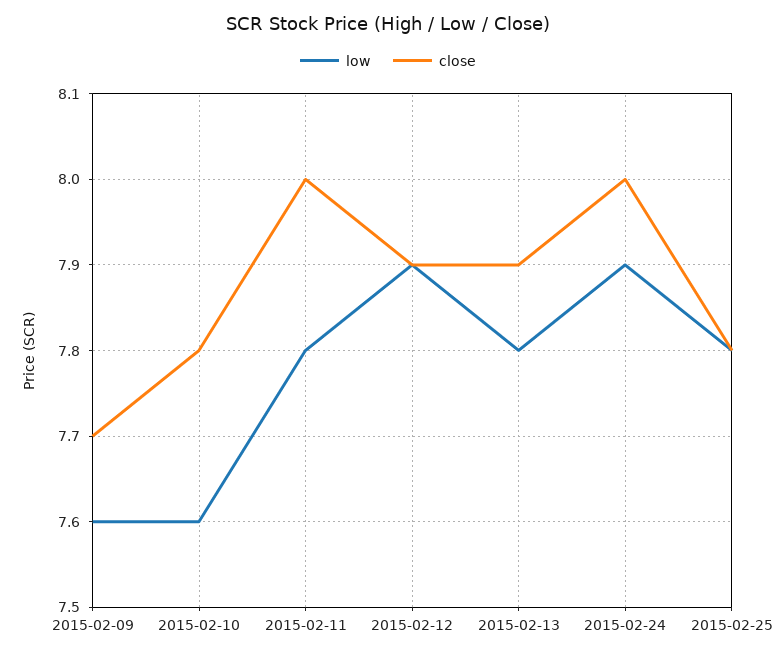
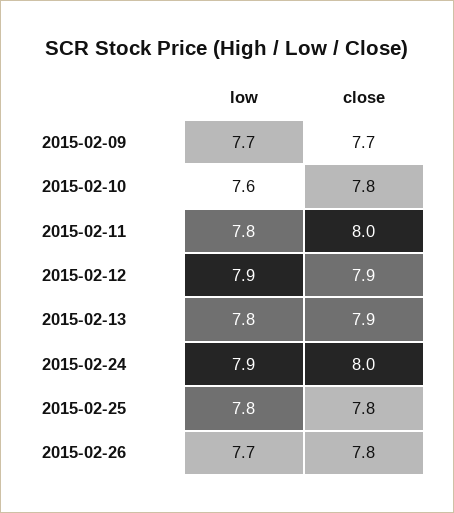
low, 2015-02-09: 7.6 -> 7.7
low, 2015-02-26: none -> 7.7
close, 2015-02-26: none -> 7.8

